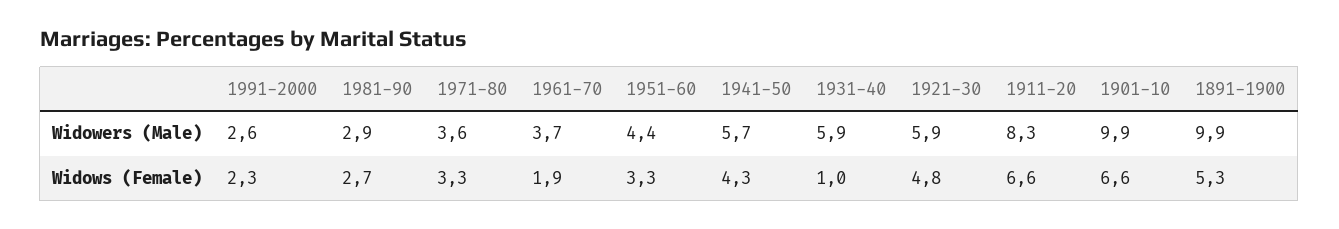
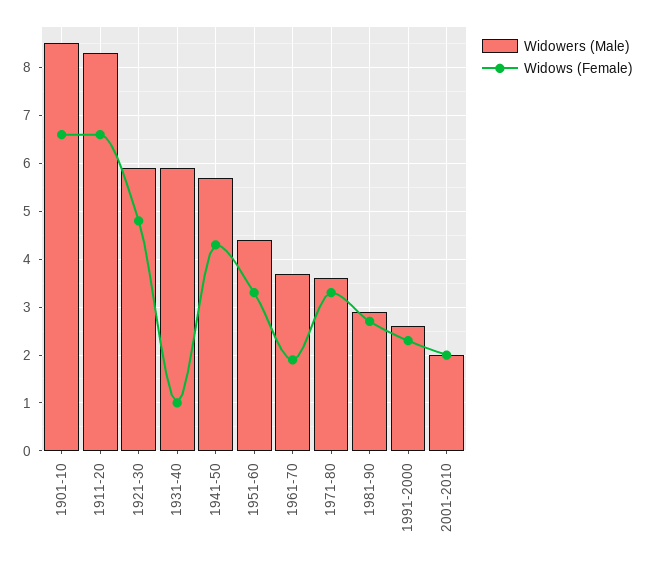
Widowers (Male), 1901-10: 9.9 -> 8.5
Widowers (Male), 1891-1900: 9.9 -> none
Widows (Female), 1891-1900: 5.3 -> none
Widowers (Male), 2001-2010: none -> 2
Widows (Female), 2001-2010: none -> 2

